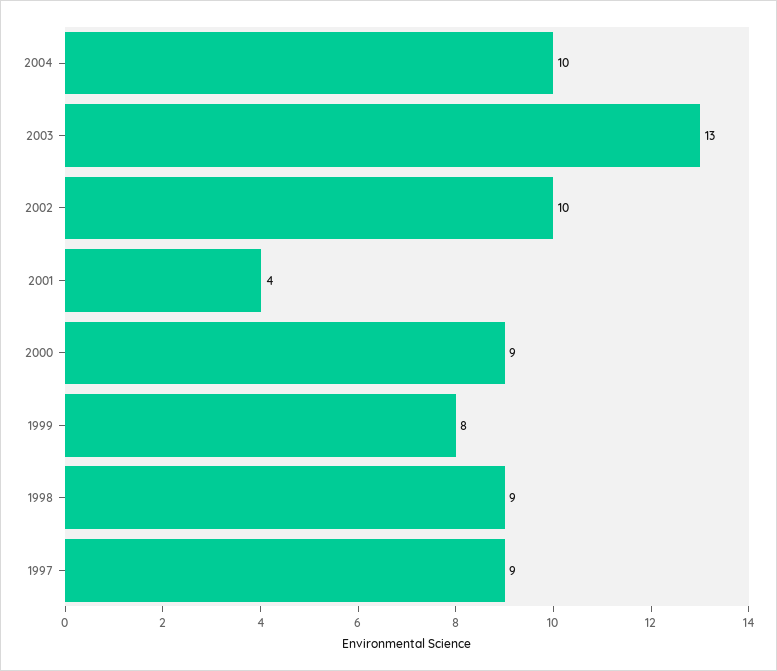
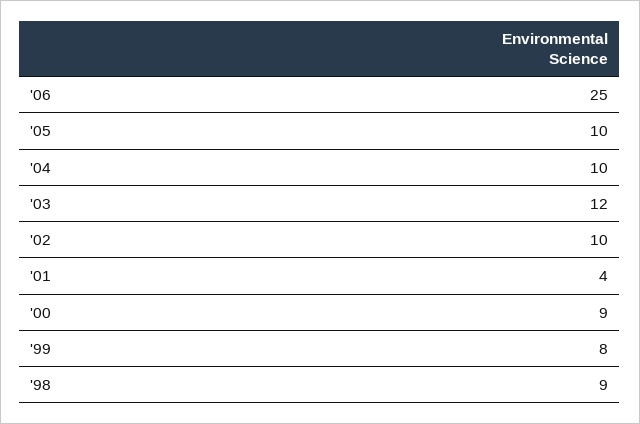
2003: 13 -> 12
1997: 9 -> none
'06: none -> 25
'05: none -> 10

